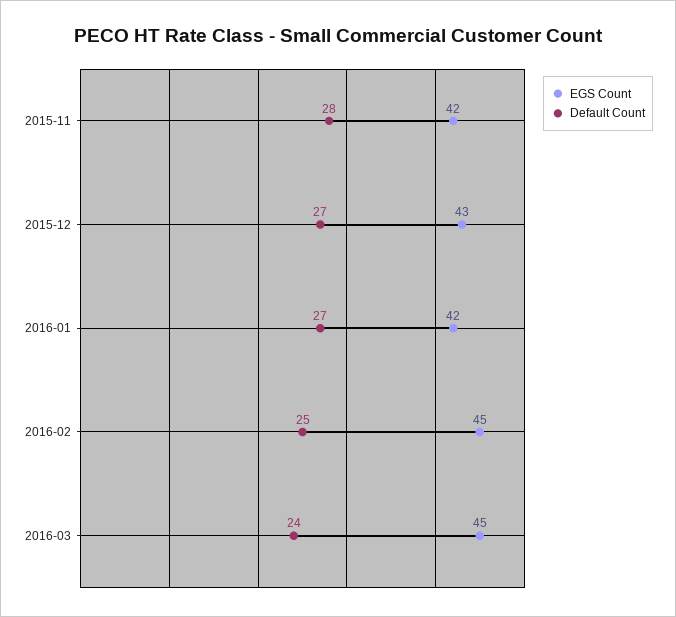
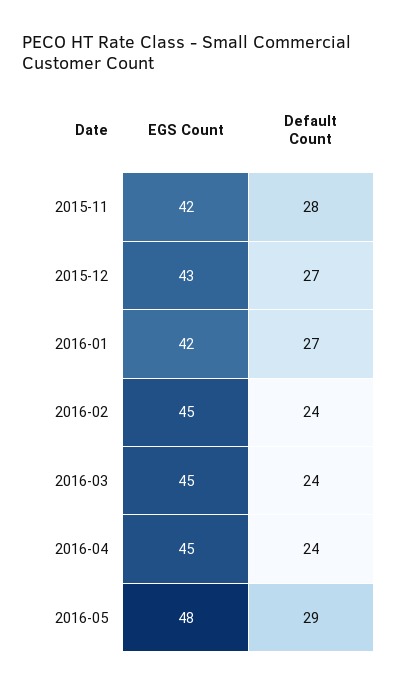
Default Count, 2016-02: 25 -> 24
EGS Count, 2016-04: none -> 45
Default Count, 2016-04: none -> 24
EGS Count, 2016-05: none -> 48
Default Count, 2016-05: none -> 29

